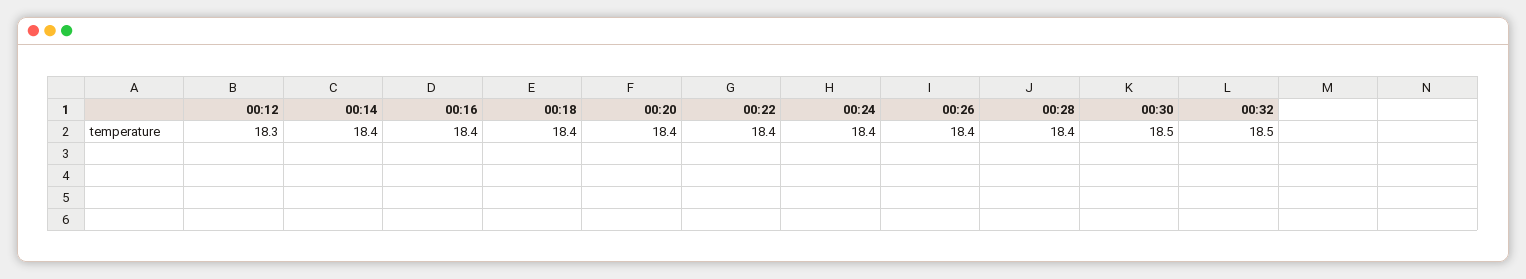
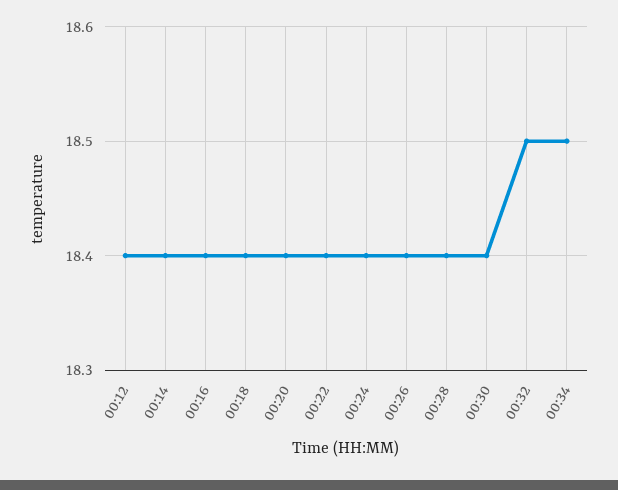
00:12: 18.3 -> 18.4
00:30: 18.5 -> 18.4
00:34: none -> 18.5

